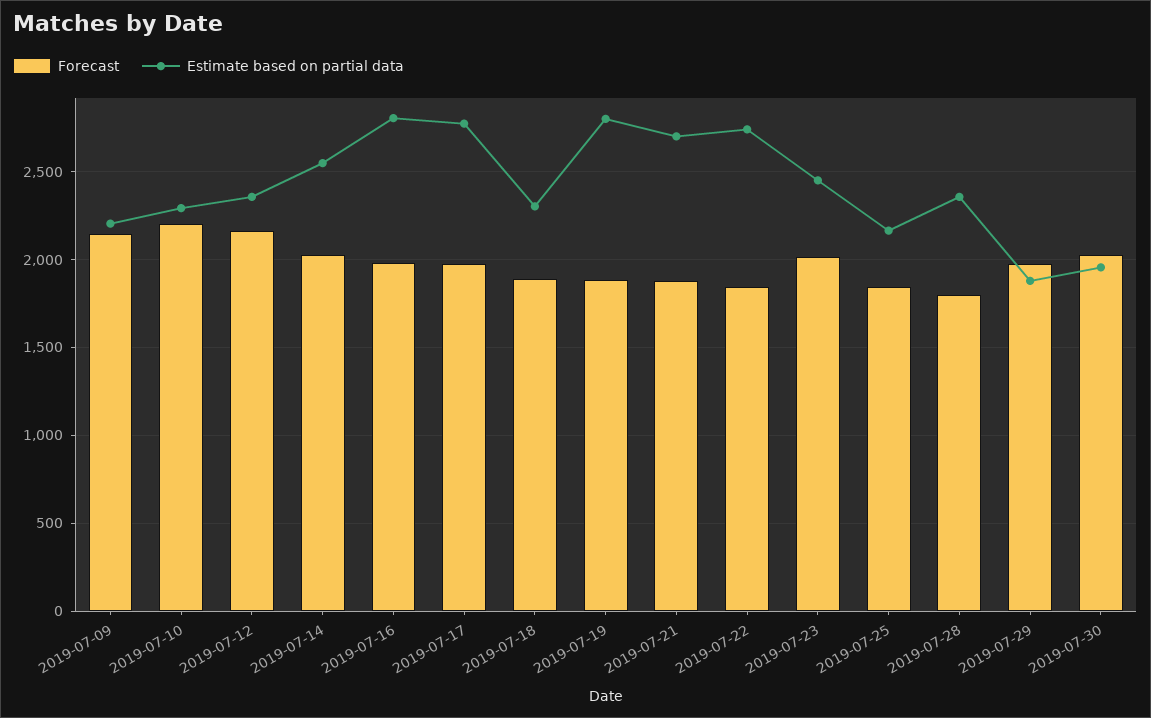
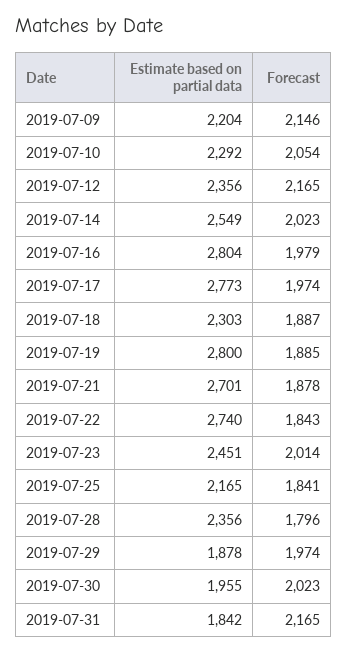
Forecast, 2019-07-10: 2200 -> 2054
Estimate based on partial data, 2019-07-31: none -> 1842
Forecast, 2019-07-31: none -> 2165

